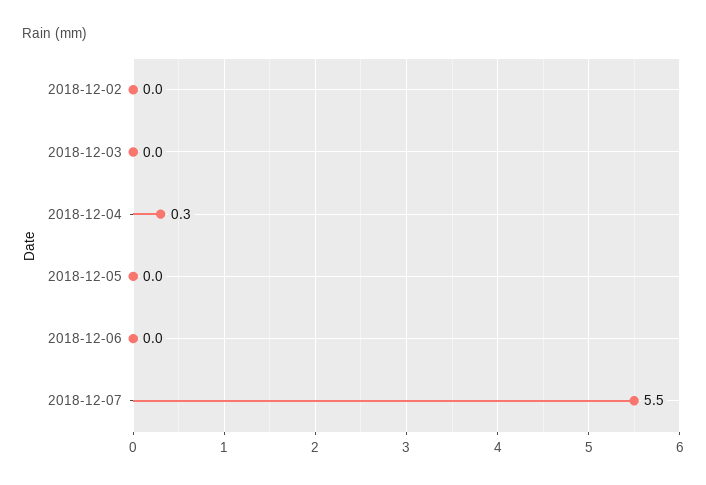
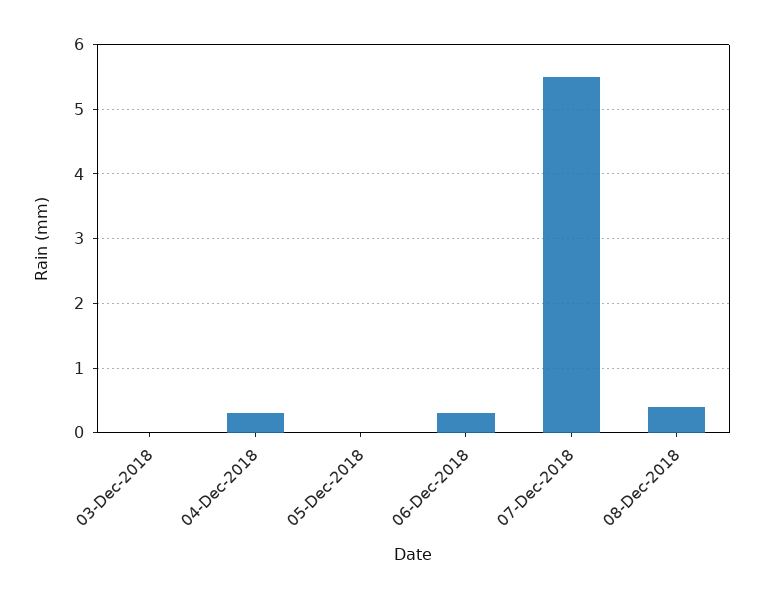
2018-12-02: 0 -> none
2018-12-06: 0 -> 0.3
08-Dec-2018: none -> 0.4

